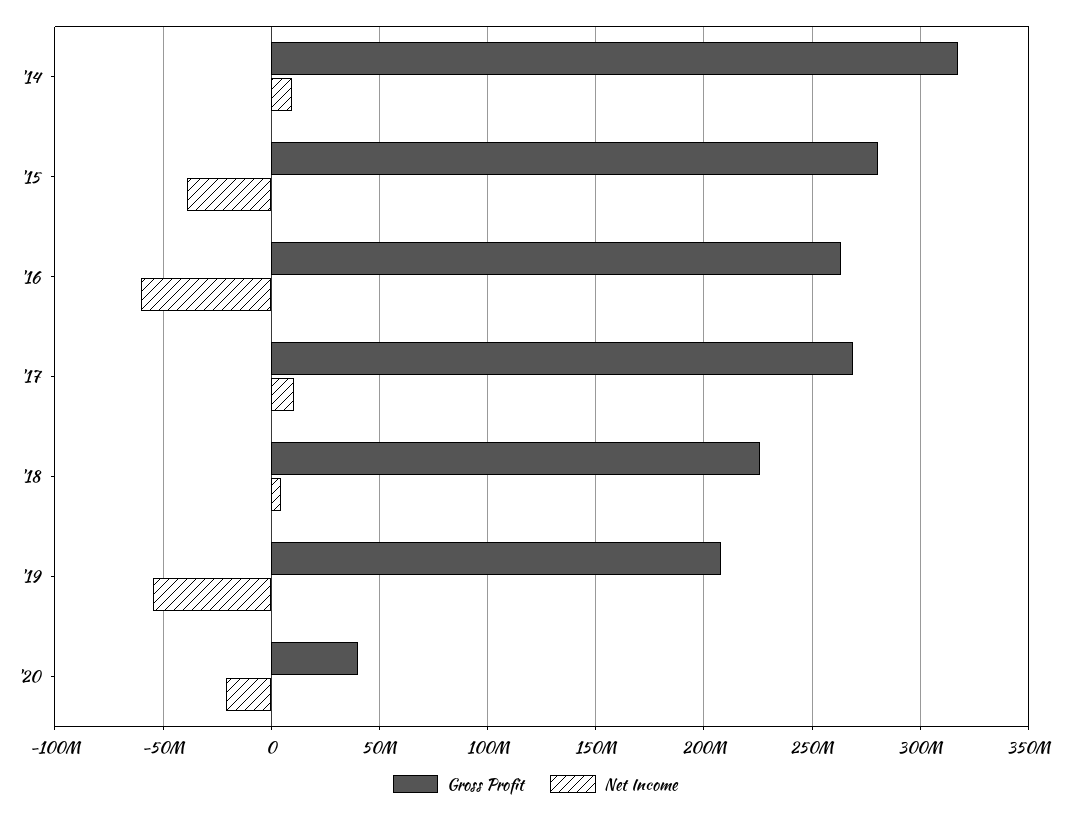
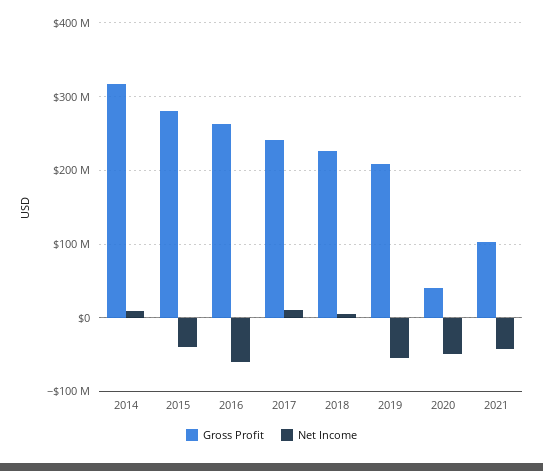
Gross Profit, '17: 270000000 -> 240000000
Net Income, '20: -20000000 -> -50000000
Gross Profit, 2021: none -> 100000000
Net Income, 2021: none -> -40000000

